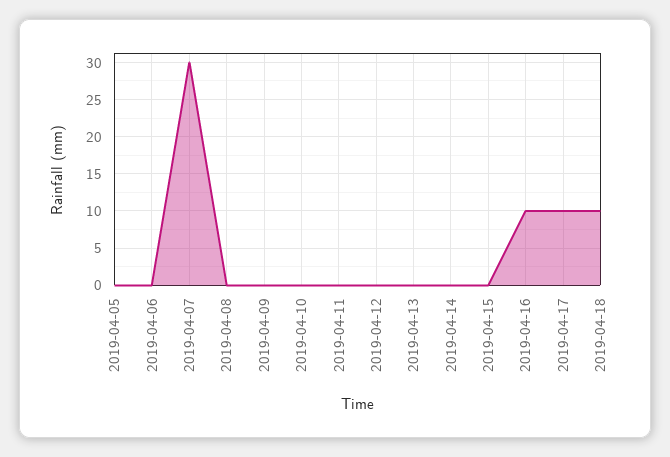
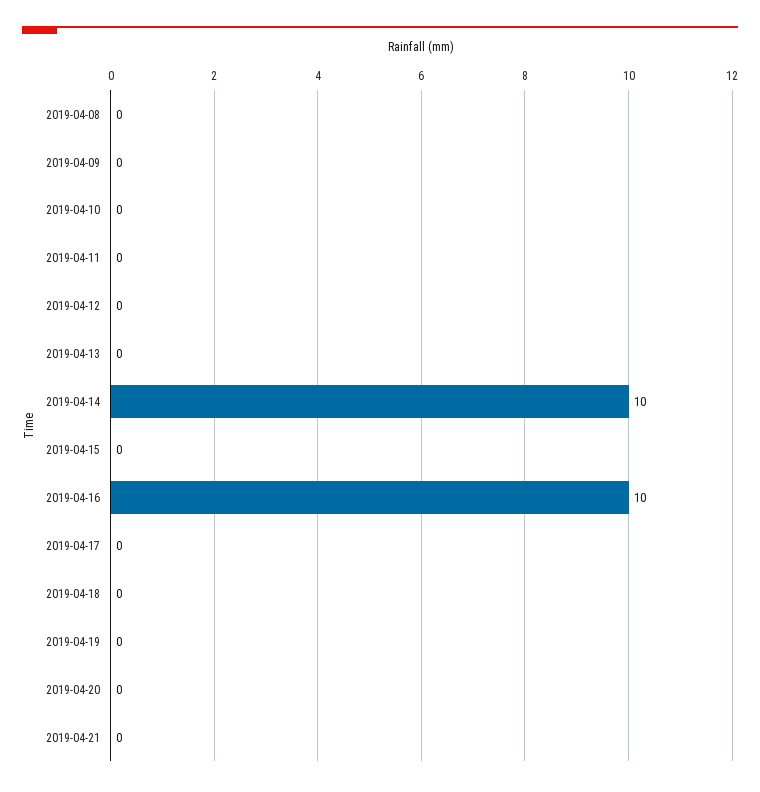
2019-04-05: 0 -> none
2019-04-06: 0 -> none
2019-04-07: 30 -> none
2019-04-14: 0 -> 10
2019-04-17: 10 -> 0
2019-04-18: 10 -> 0
2019-04-19: none -> 0
2019-04-20: none -> 0
2019-04-21: none -> 0

